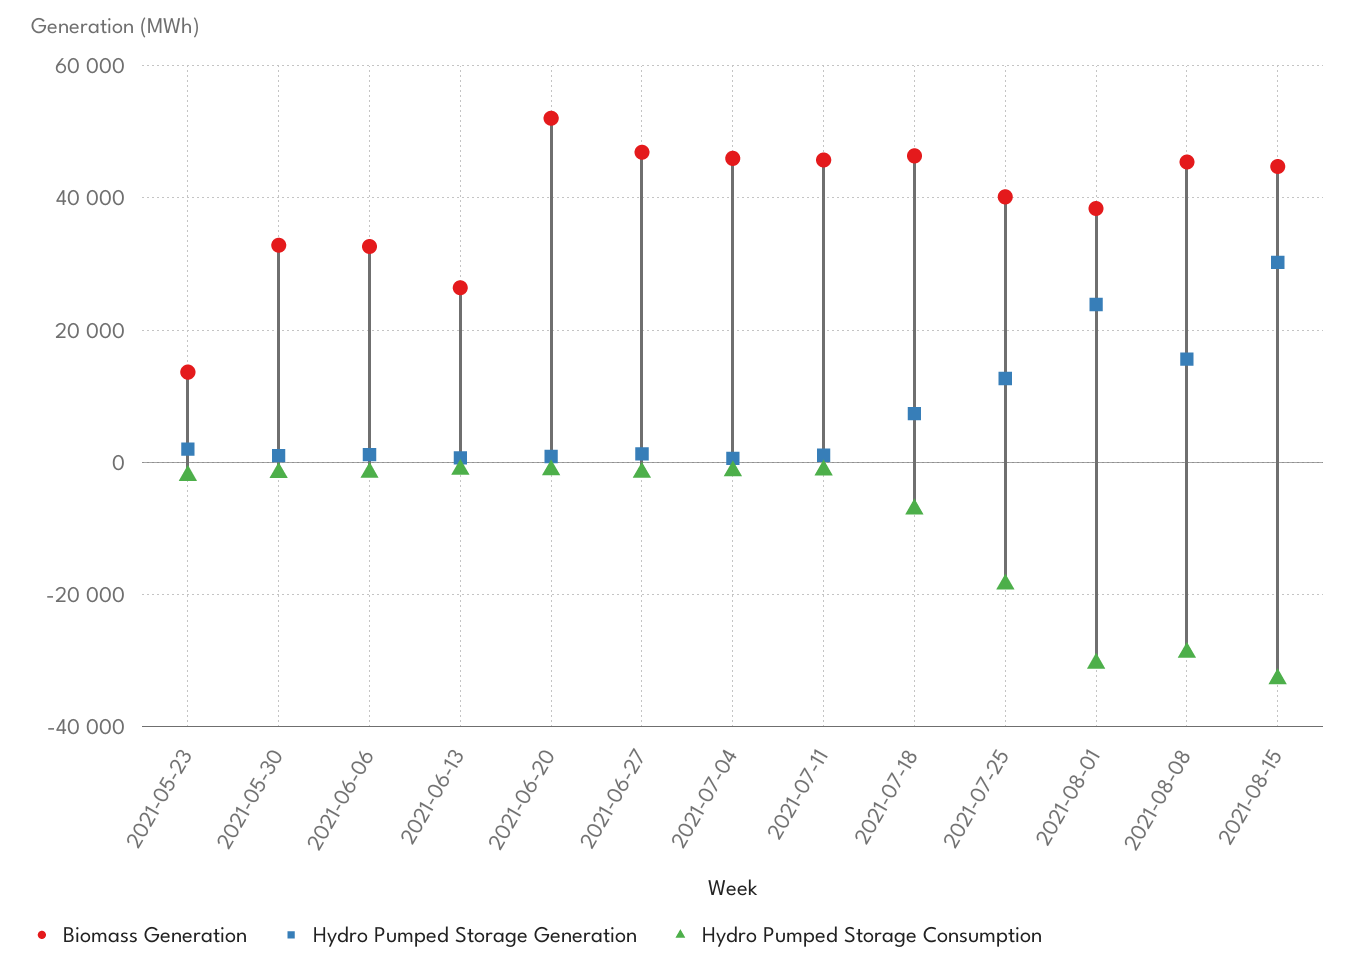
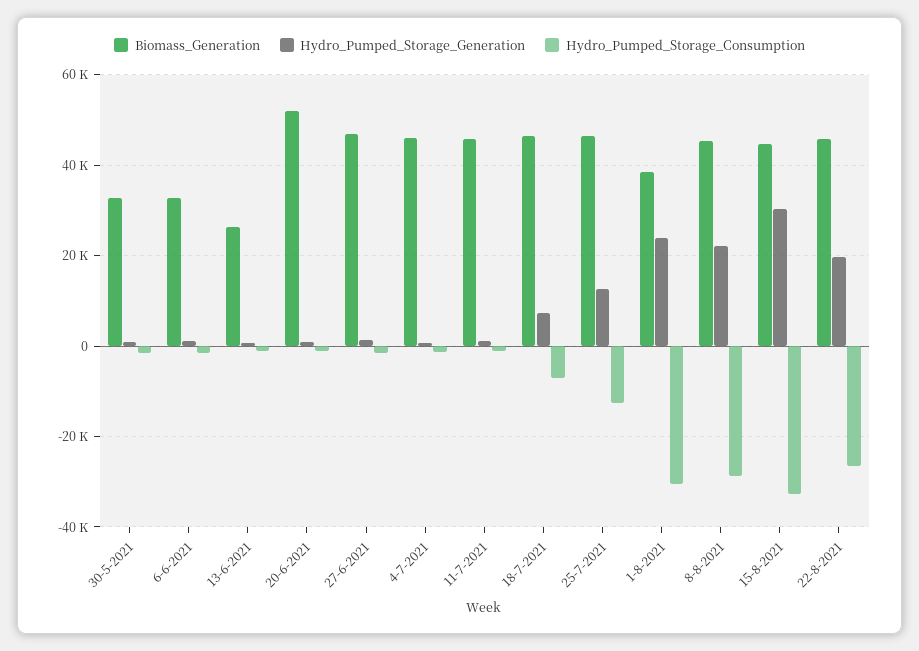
Biomass Generation, 2021-05-23: 14000 -> none
Hydro Pumped Storage Generation, 2021-05-23: 2000 -> none
Hydro Pumped Storage Consumption, 2021-05-23: -2000 -> none
Biomass Generation, 2021-07-25: 40000 -> 46000
Hydro Pumped Storage Consumption, 2021-07-25: -18000 -> -12000
Hydro Pumped Storage Generation, 2021-08-08: 16000 -> 22000
Biomass Generation, 22-8-2021: none -> 46000
Hydro Pumped Storage Generation, 22-8-2021: none -> 20000
Hydro Pumped Storage Consumption, 22-8-2021: none -> -26000

